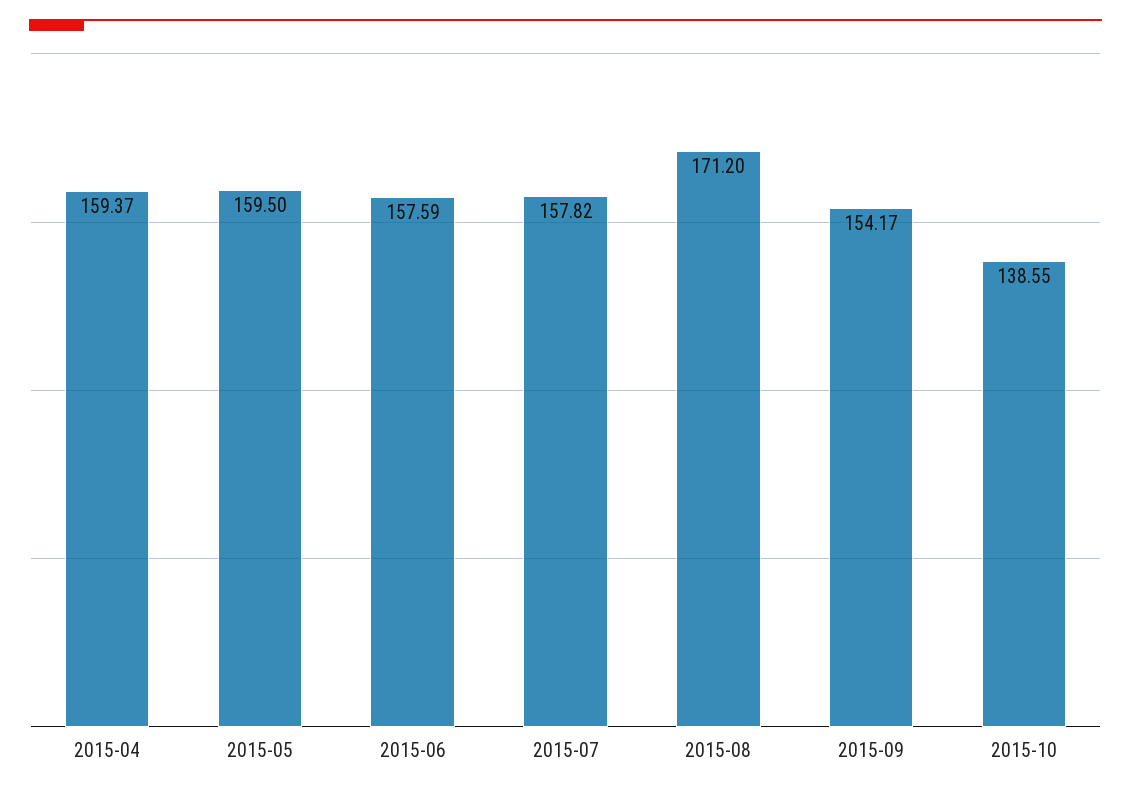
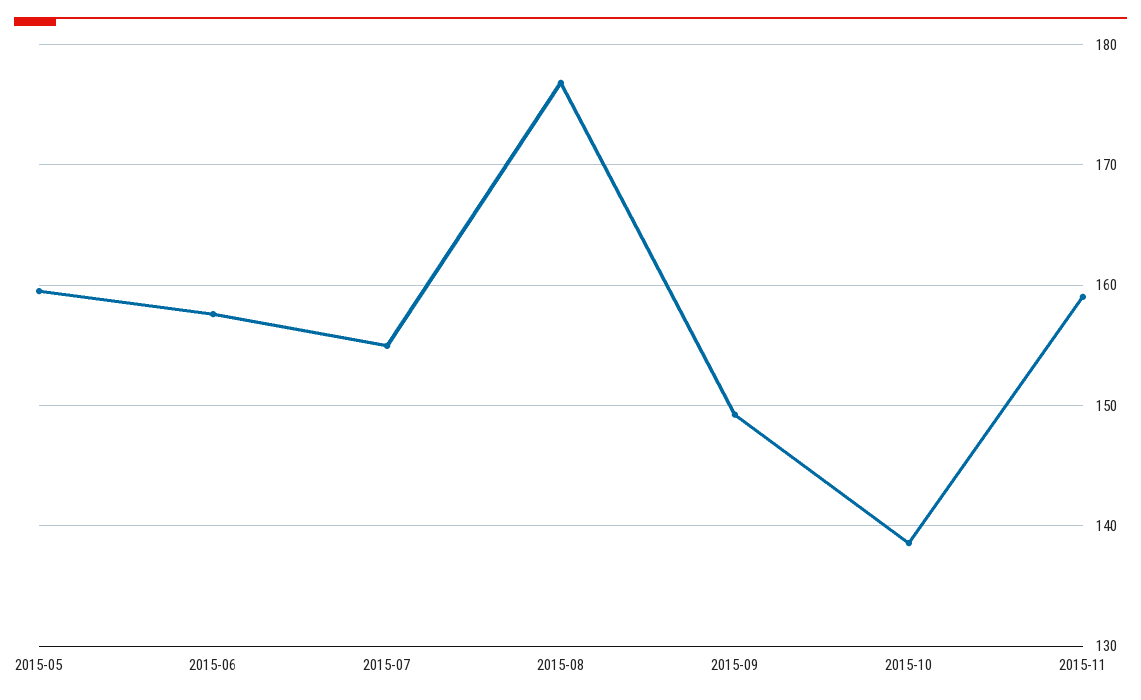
2015-04: 159.37 -> none
2015-07: 157.82 -> 155
2015-08: 171.2 -> 177
2015-09: 154.17 -> 149
2015-11: none -> 159

